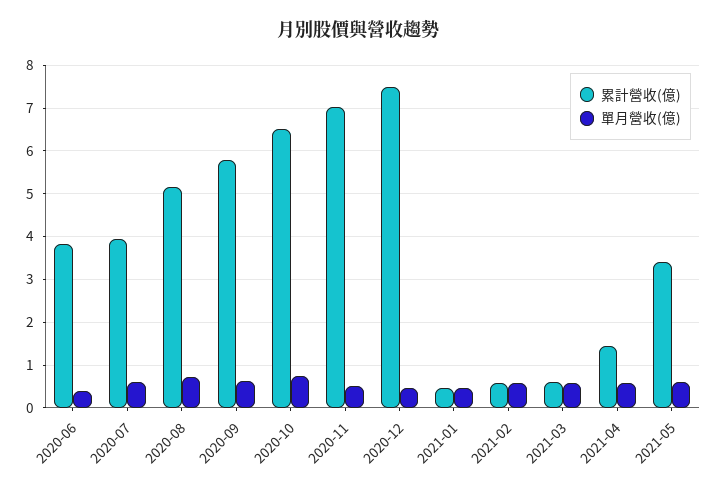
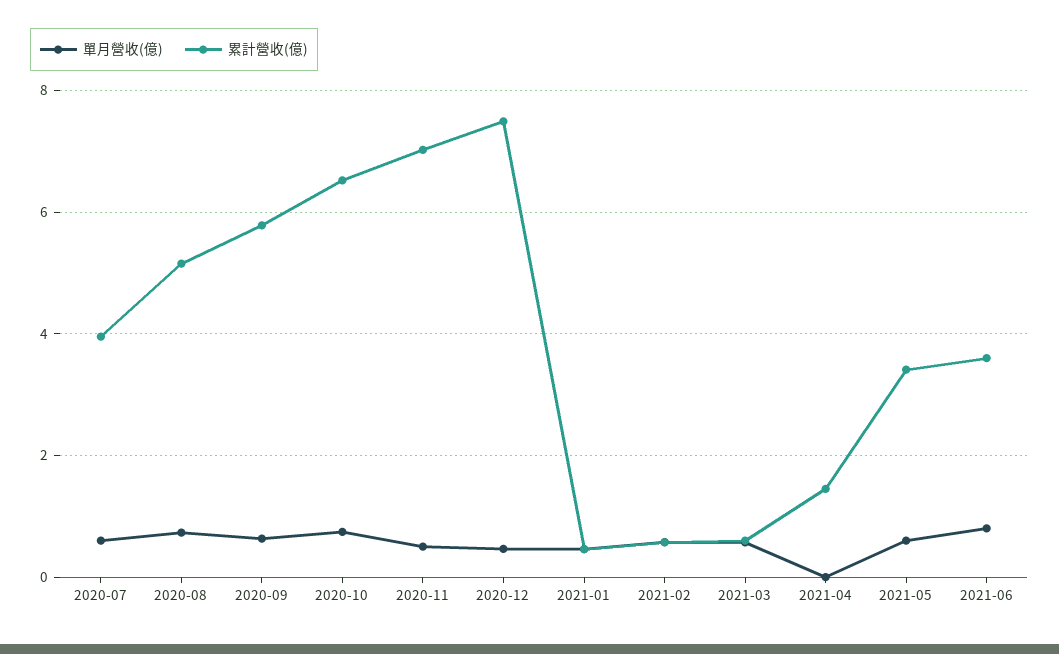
累計營收(億), 2020-06: 3.8 -> none
單月營收(億), 2020-06: 0.4 -> none
單月營收(億), 2021-04: 0.6 -> 0
單月營收(億), 2021-06: none -> 0.8
累計營收(億), 2021-06: none -> 3.6

